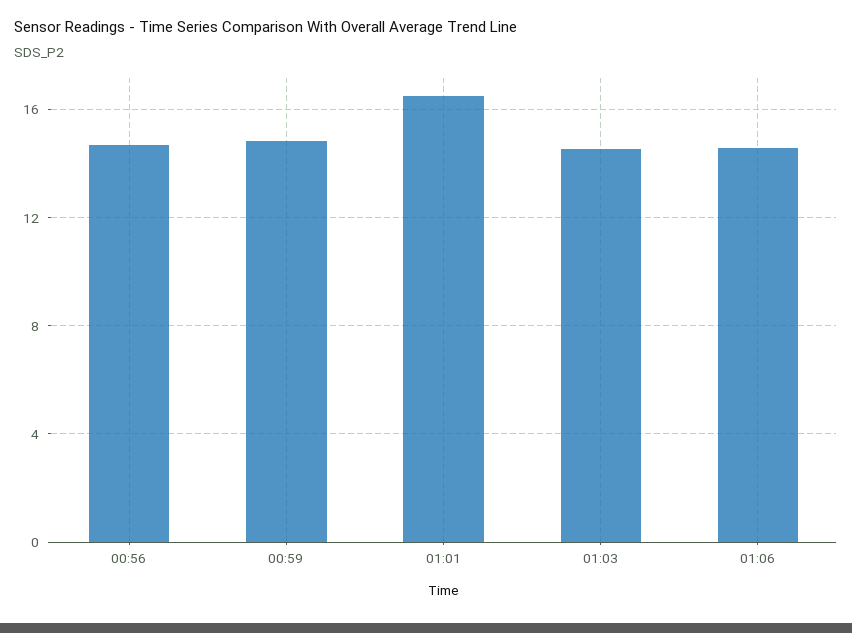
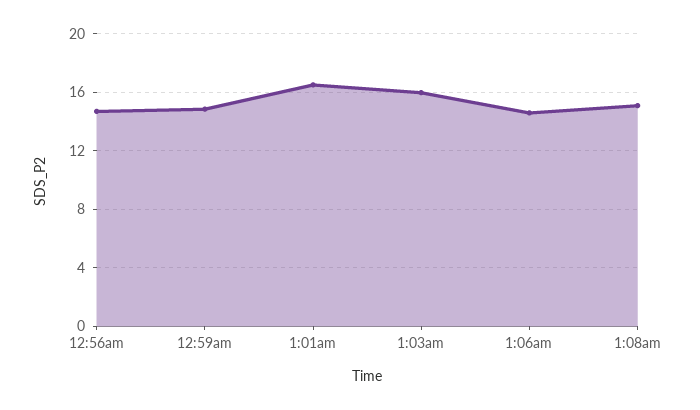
01:03: 14.5 -> 16
1:08am: none -> 15

